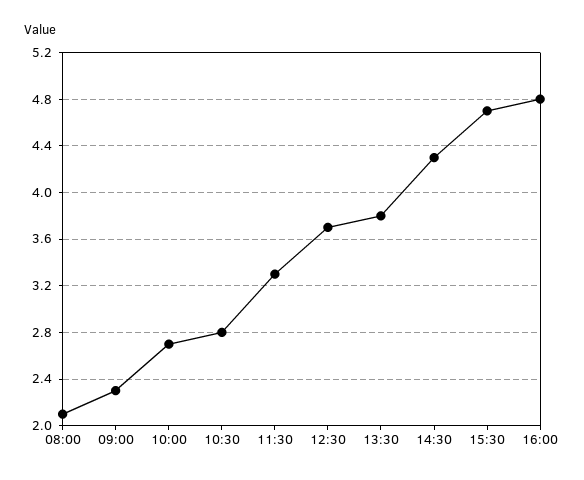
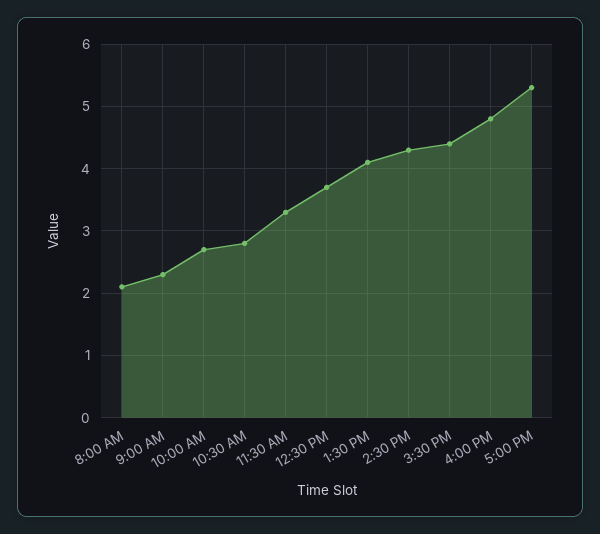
13:30: 3.8 -> 4.1
15:30: 4.7 -> 4.4
5:00 PM: none -> 5.3

